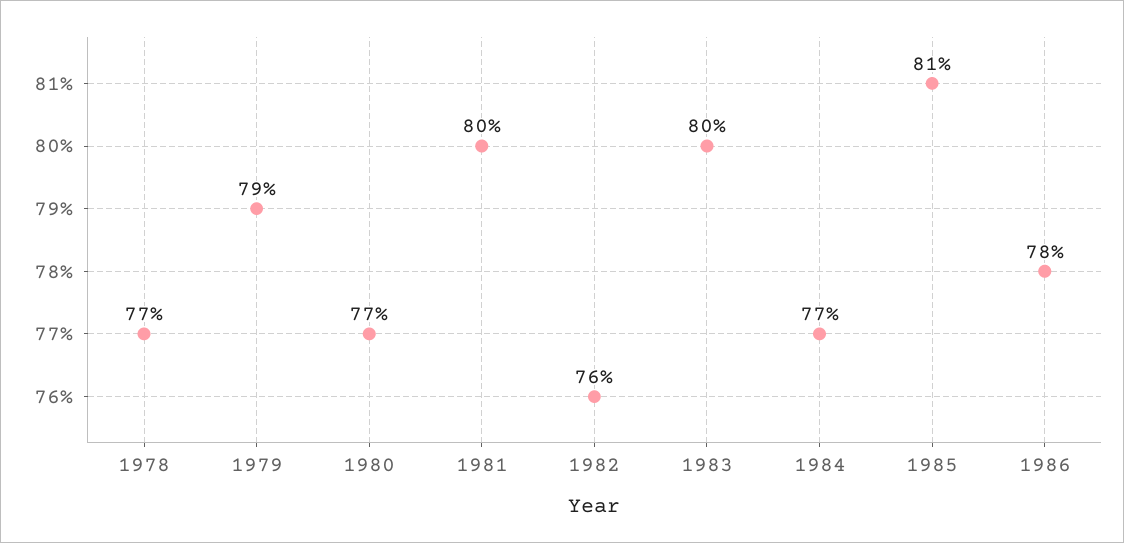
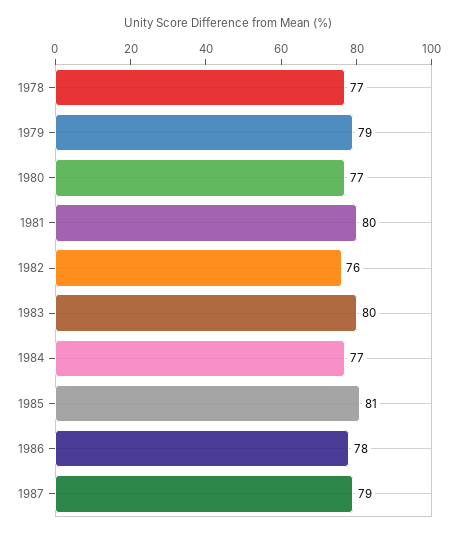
1987: none -> 79

